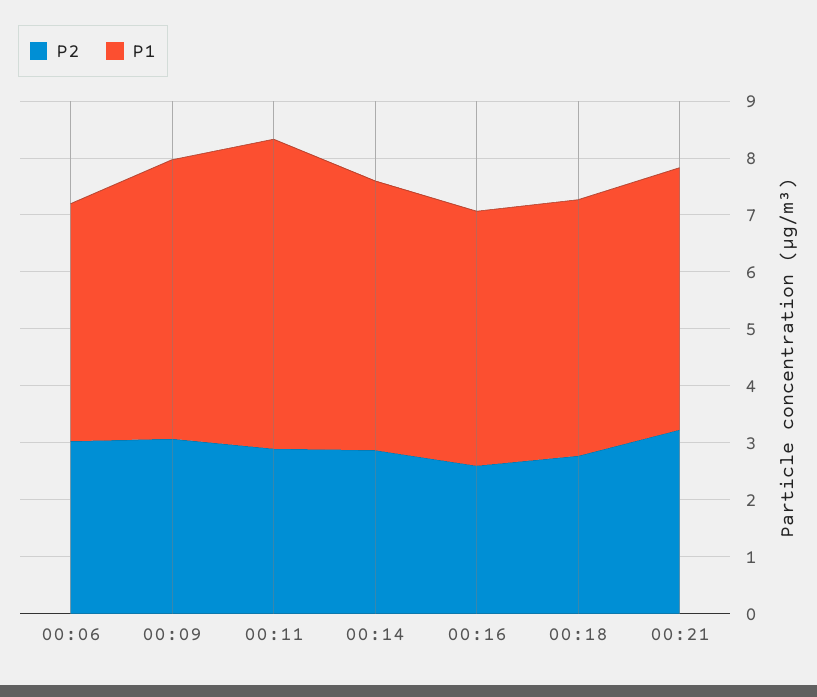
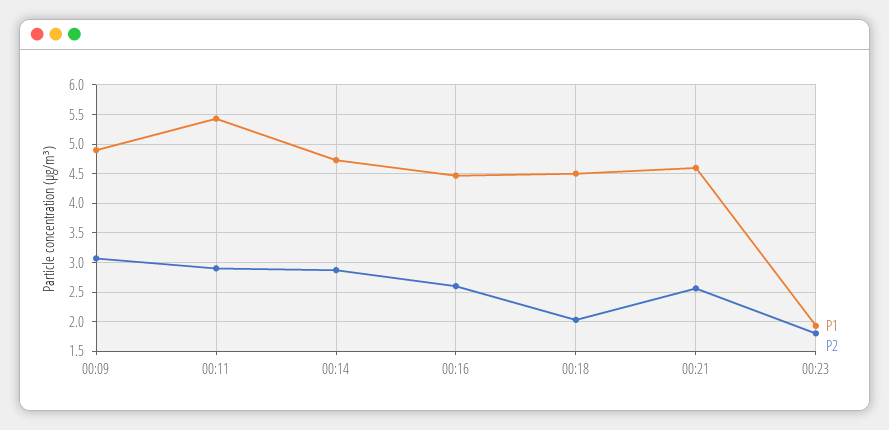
P2, 00:06: 3 -> none
P1, 00:06: 4.2 -> none
P2, 00:18: 2.8 -> 2
P2, 00:21: 3.2 -> 2.5
P1, 00:23: none -> 2
P2, 00:23: none -> 1.75

